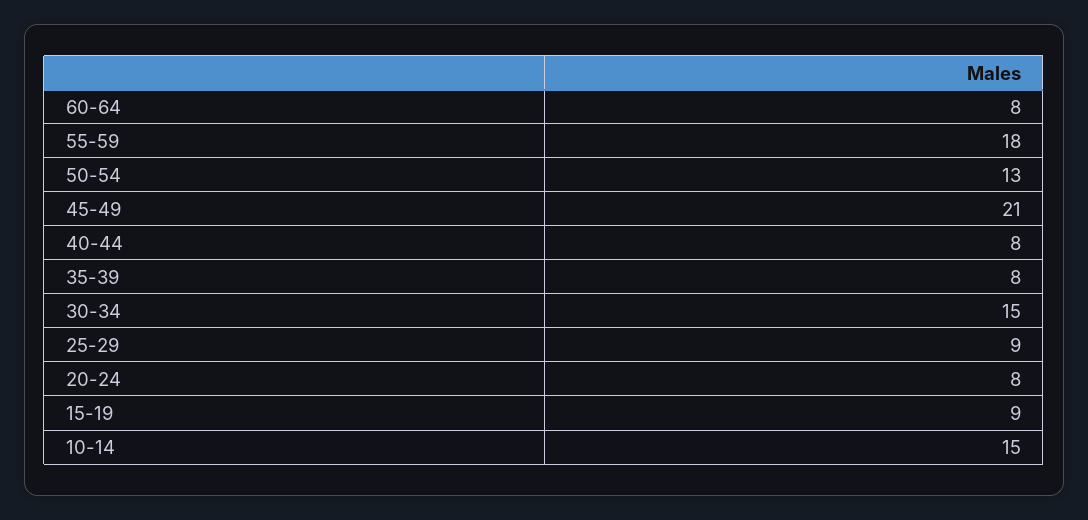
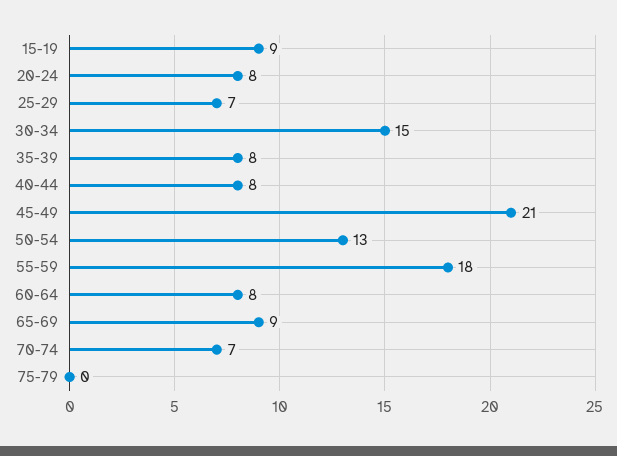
25-29: 9 -> 7
10-14: 15 -> none
65-69: none -> 9
70-74: none -> 7
75-79: none -> 0

